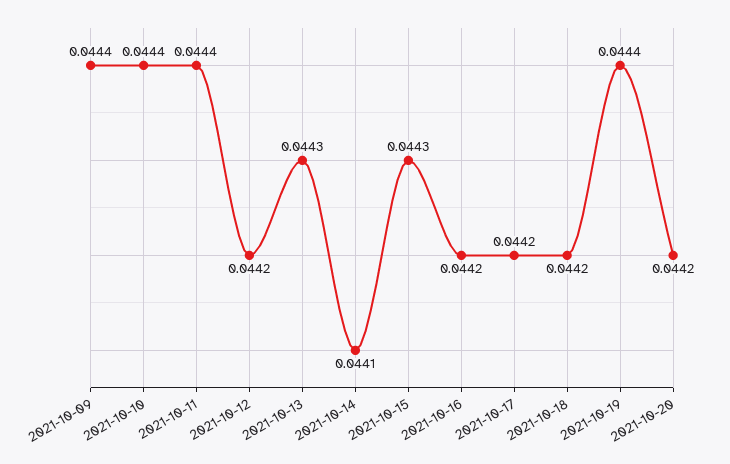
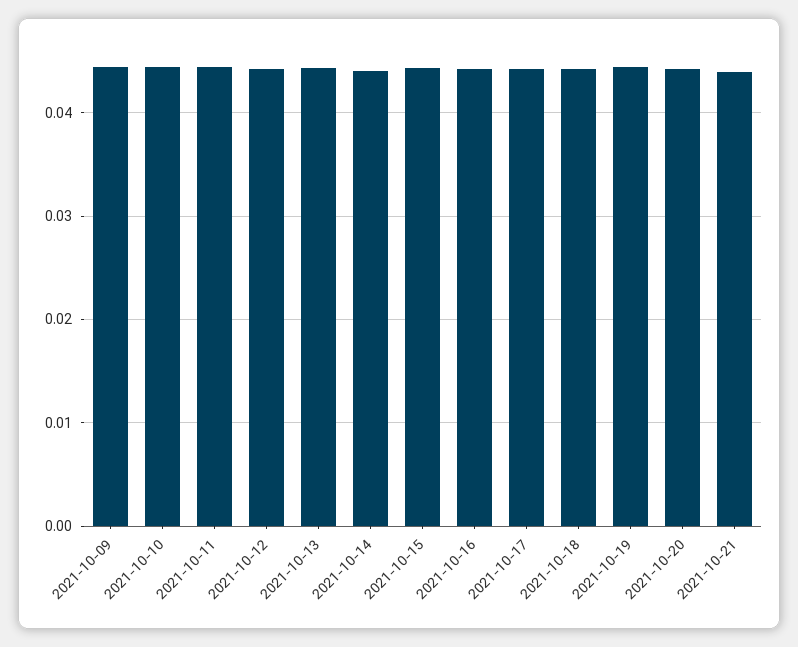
2021-10-21: none -> 0.044

